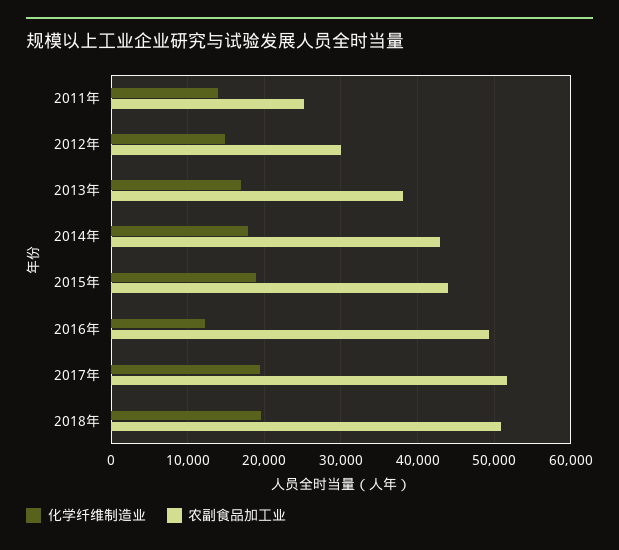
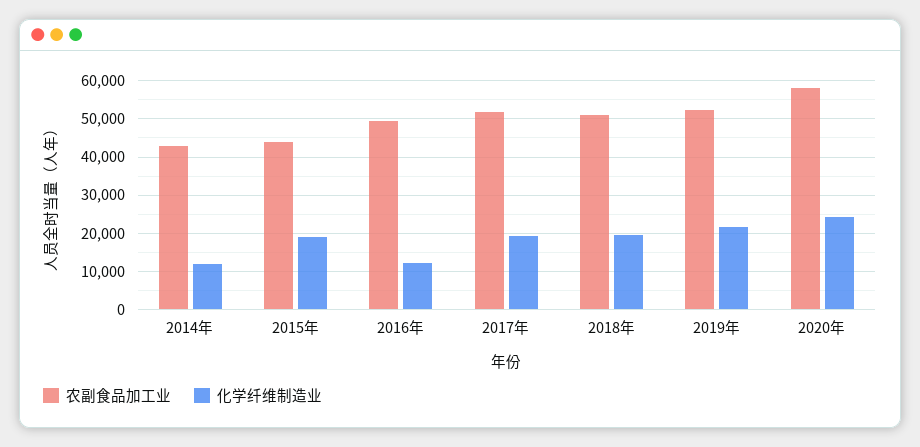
化学纤维制造业, 2011年: 14000 -> none
农副食品加工业, 2011年: 25000 -> none
化学纤维制造业, 2012年: 15000 -> none
农副食品加工业, 2012年: 30000 -> none
化学纤维制造业, 2013年: 17000 -> none
农副食品加工业, 2013年: 38000 -> none
化学纤维制造业, 2014年: 18000 -> 12000
农副食品加工业, 2019年: none -> 52000
化学纤维制造业, 2019年: none -> 22000
农副食品加工业, 2020年: none -> 58000
化学纤维制造业, 2020年: none -> 24000

